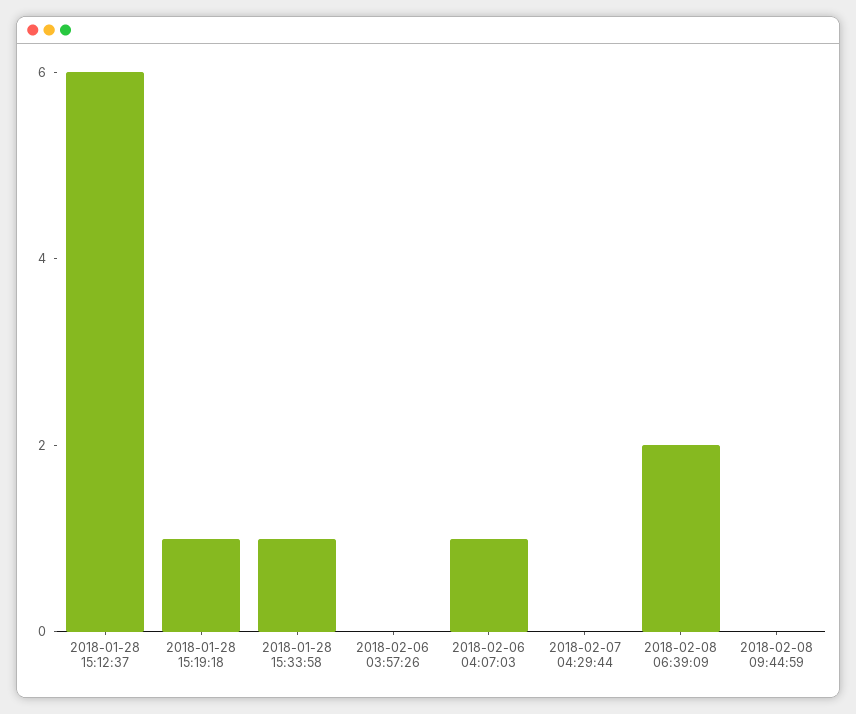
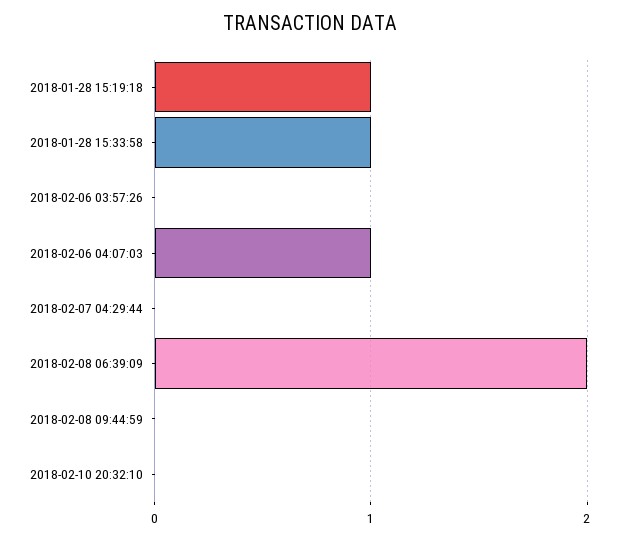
2018-01-28 15:12:37: 6 -> none
2018-02-10 20:32:10: none -> 0

